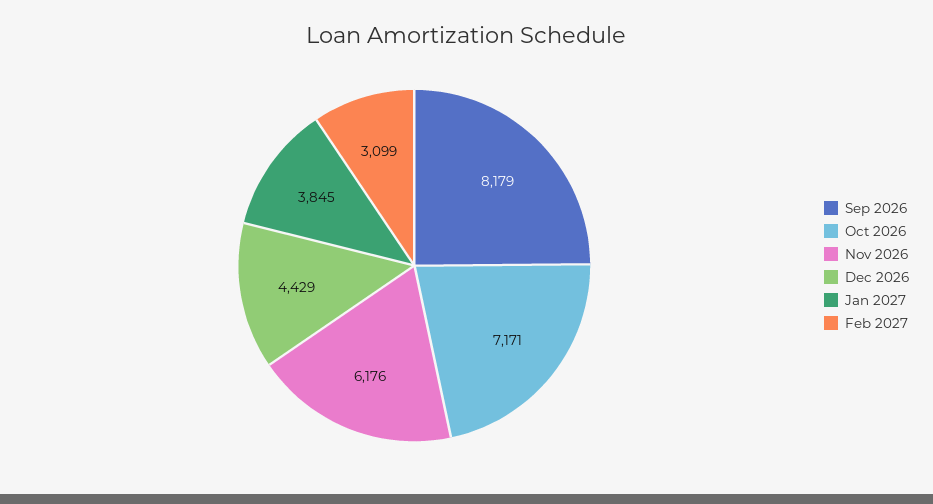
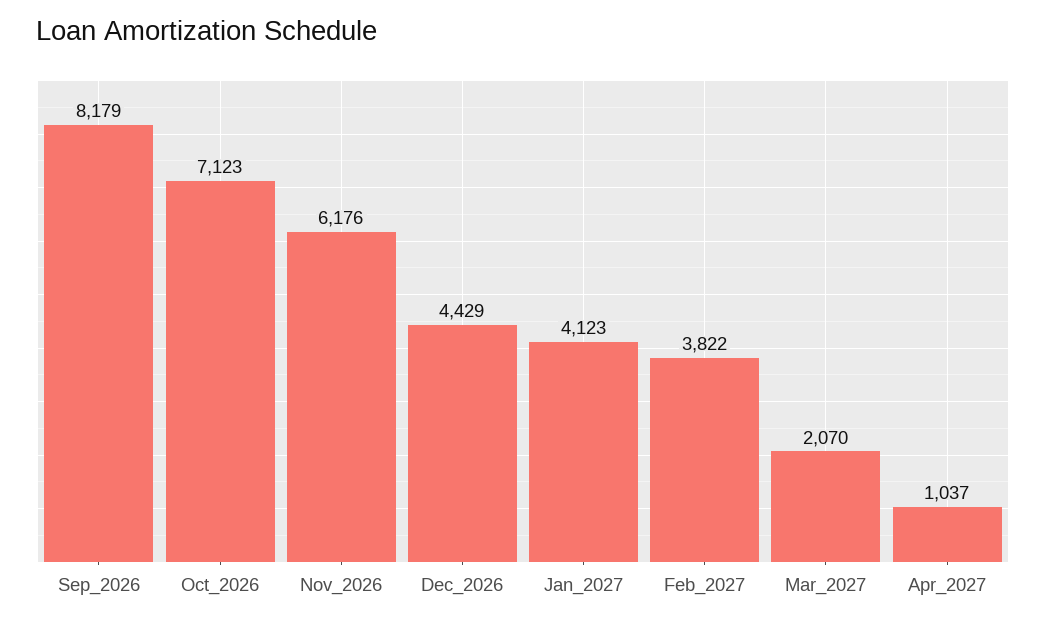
Oct 2026: 7171 -> 7123
Jan 2027: 3845 -> 4123
Feb 2027: 3099 -> 3822
Mar_2027: none -> 2070
Apr_2027: none -> 1037

